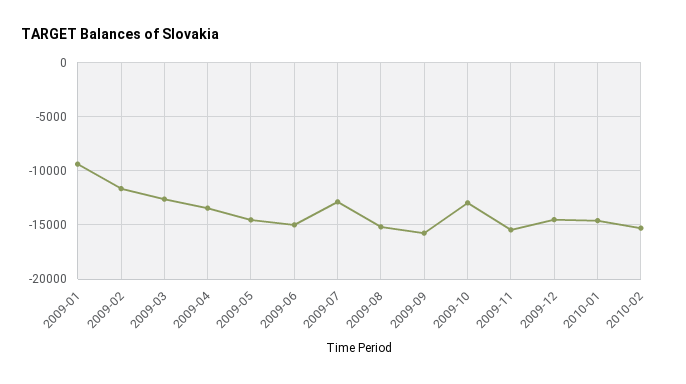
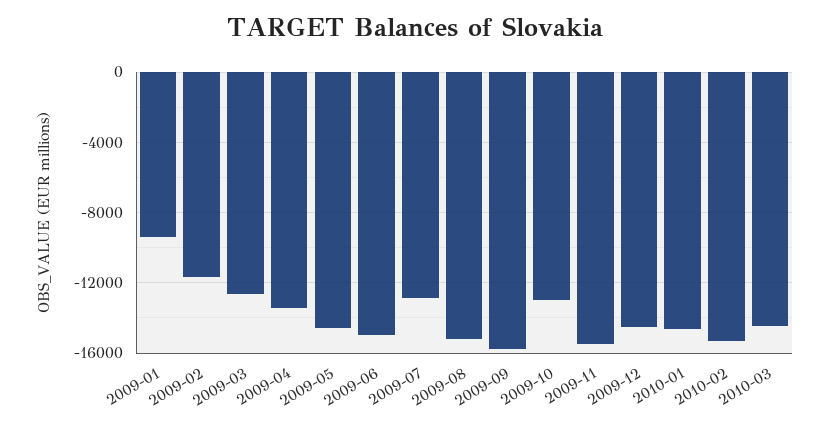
2010-03: none -> -14500

